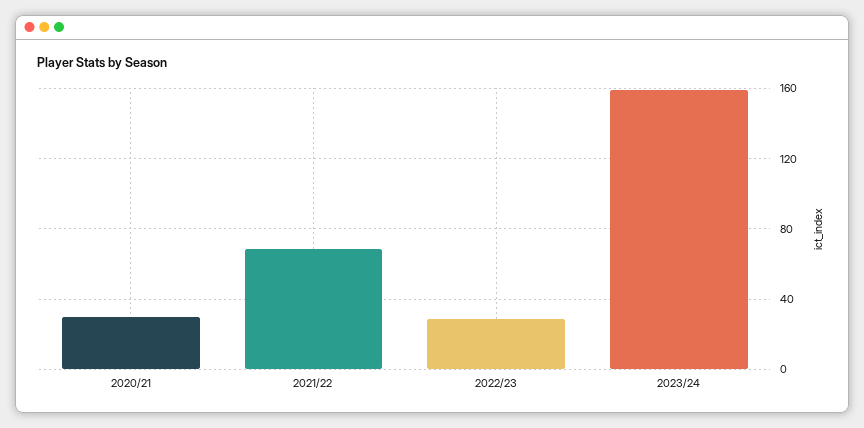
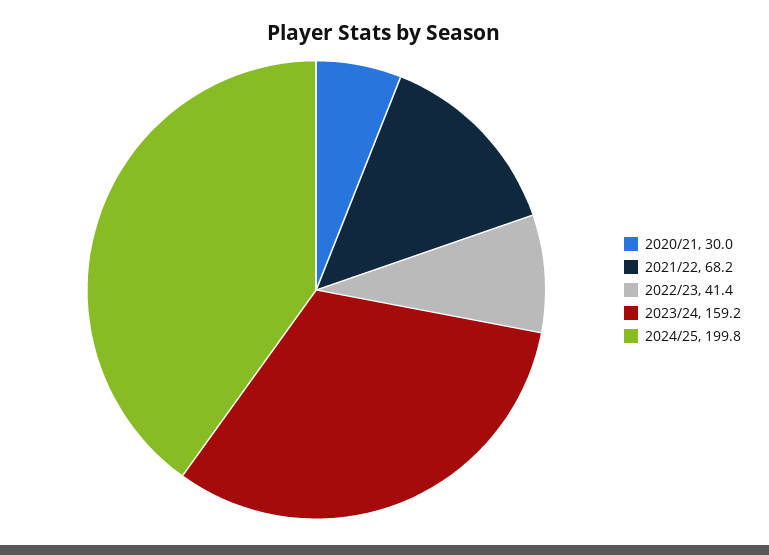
2022/23: 30 -> 41.4
2024/25: none -> 199.8

